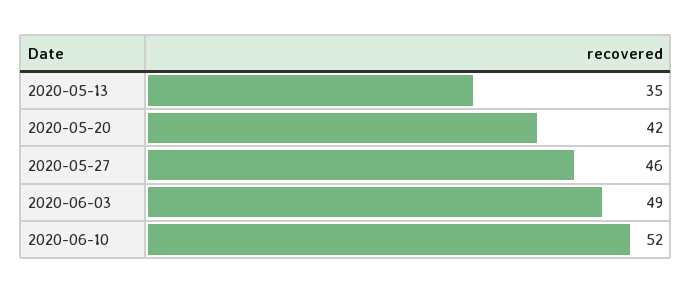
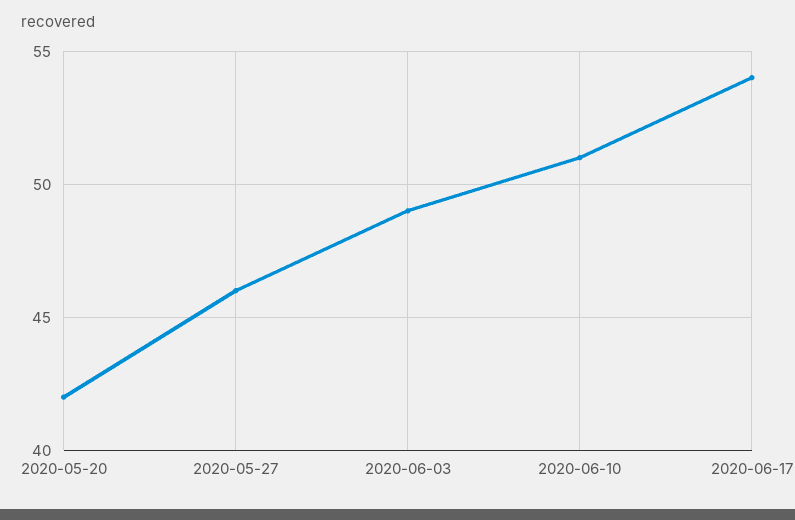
2020-05-13: 35 -> none
2020-06-10: 52 -> 51
2020-06-17: none -> 54

